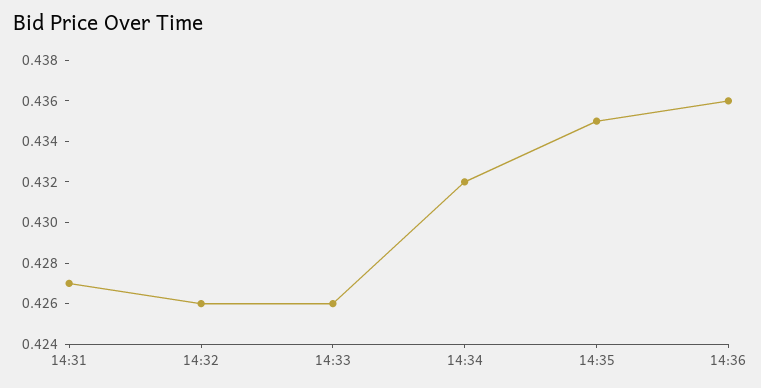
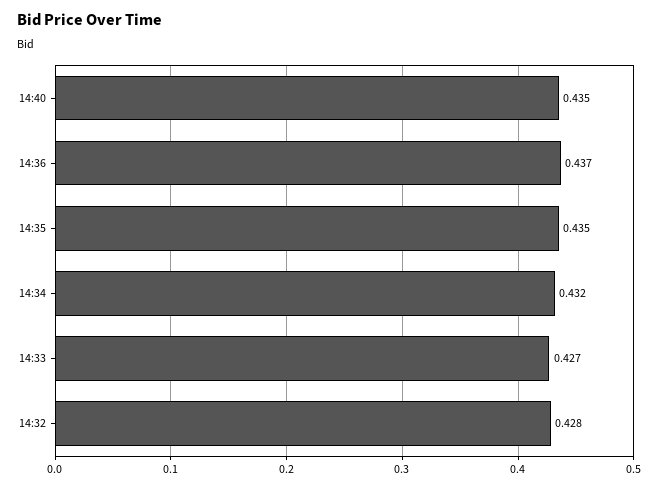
14:31: 0.427 -> none
14:32: 0.426 -> 0.428
14:33: 0.426 -> 0.427
14:36: 0.436 -> 0.437
14:40: none -> 0.435

